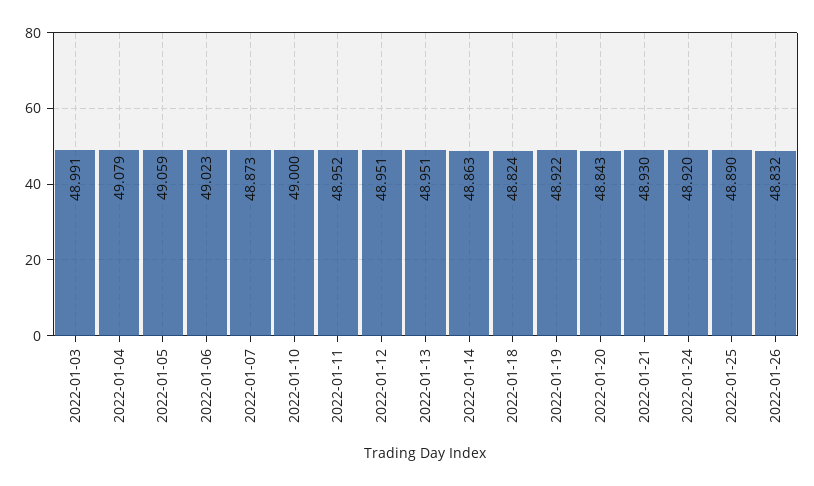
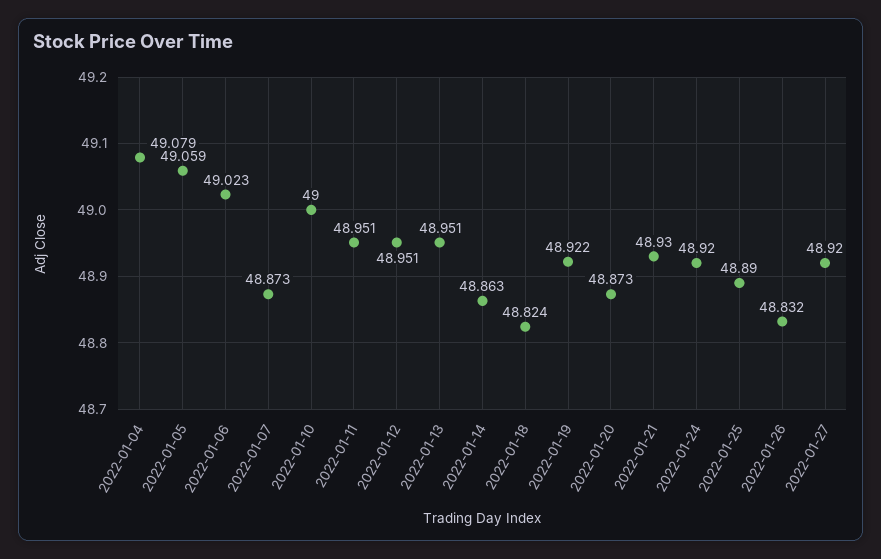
2022-01-03: 48.991 -> none
2022-01-11: 48.952 -> 48.951
2022-01-20: 48.843 -> 48.873
2022-01-27: none -> 48.92

